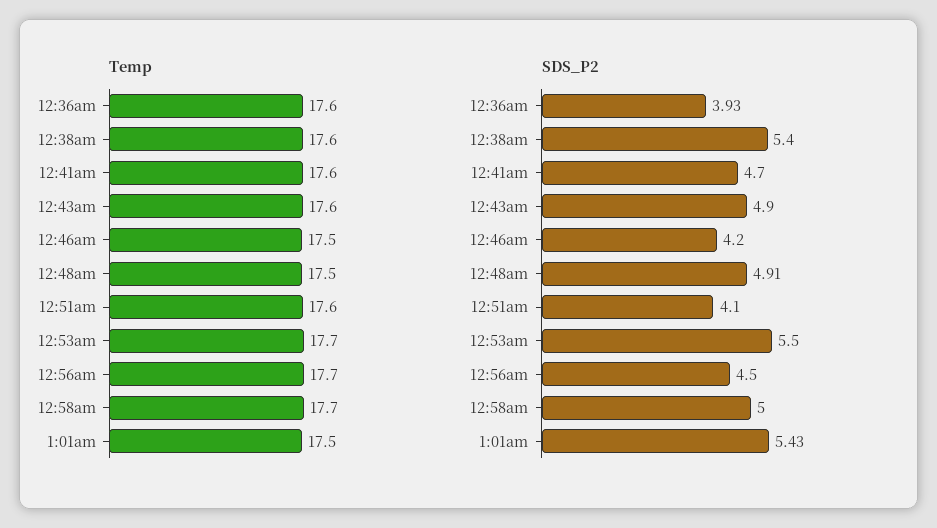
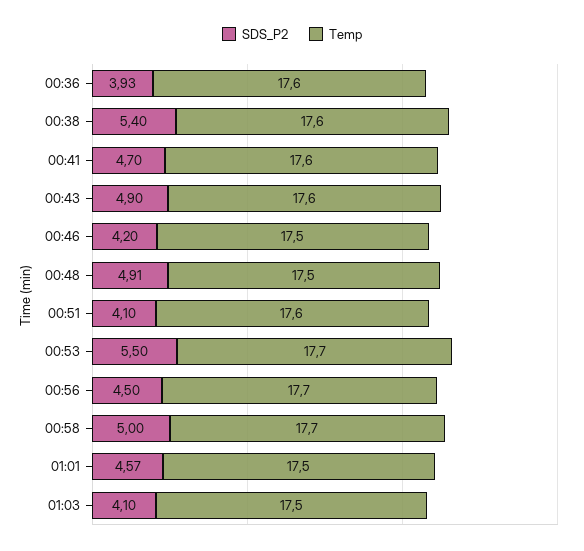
SDS_P2, 1:01am: 5.43 -> 4.57
SDS_P2, 01:03: none -> 4.1
Temp, 01:03: none -> 17.5

